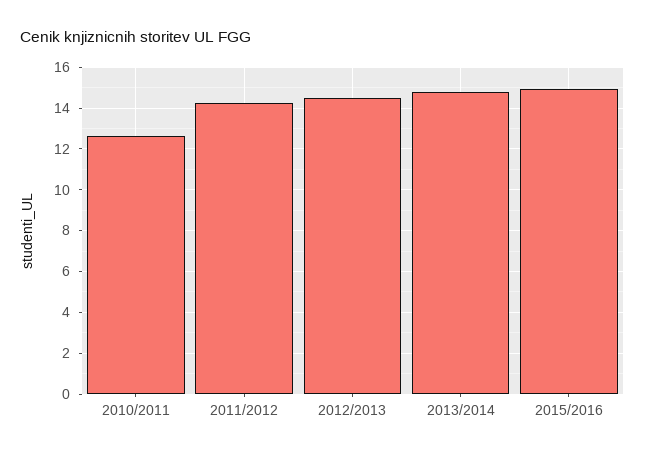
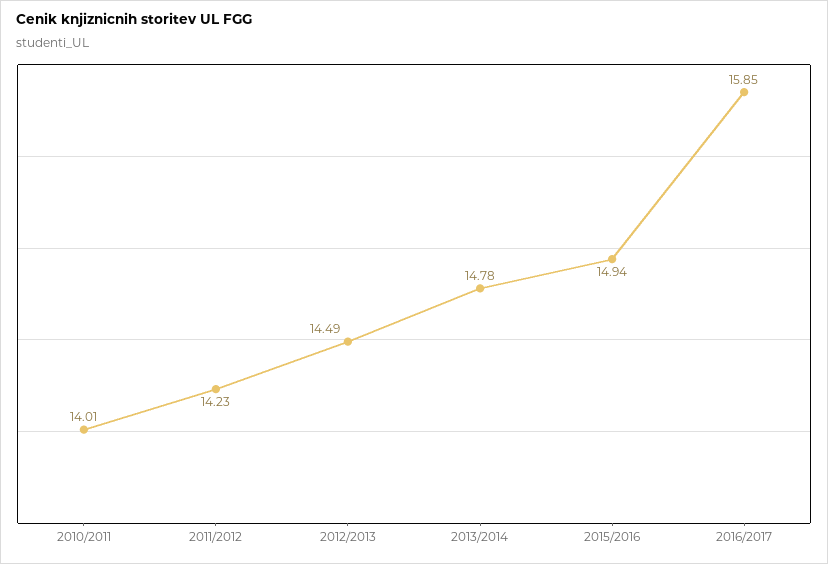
2010/2011: 12.5 -> 14.01
2016/2017: none -> 15.85

